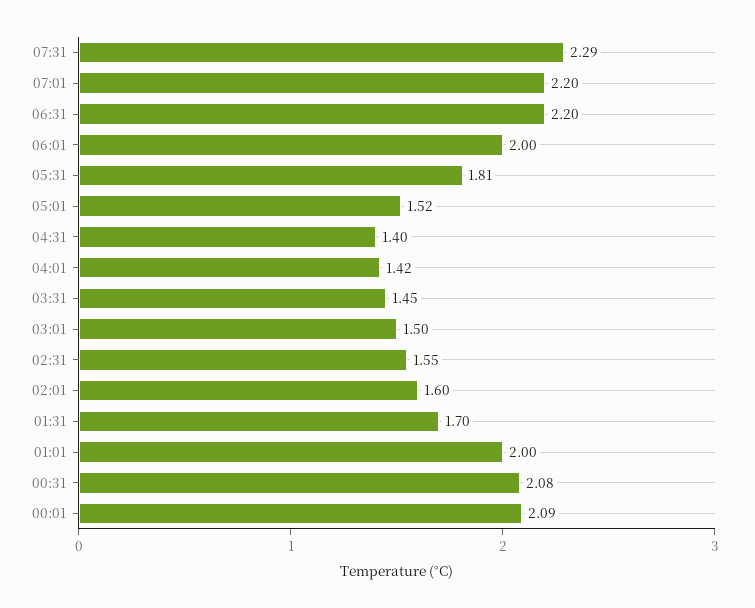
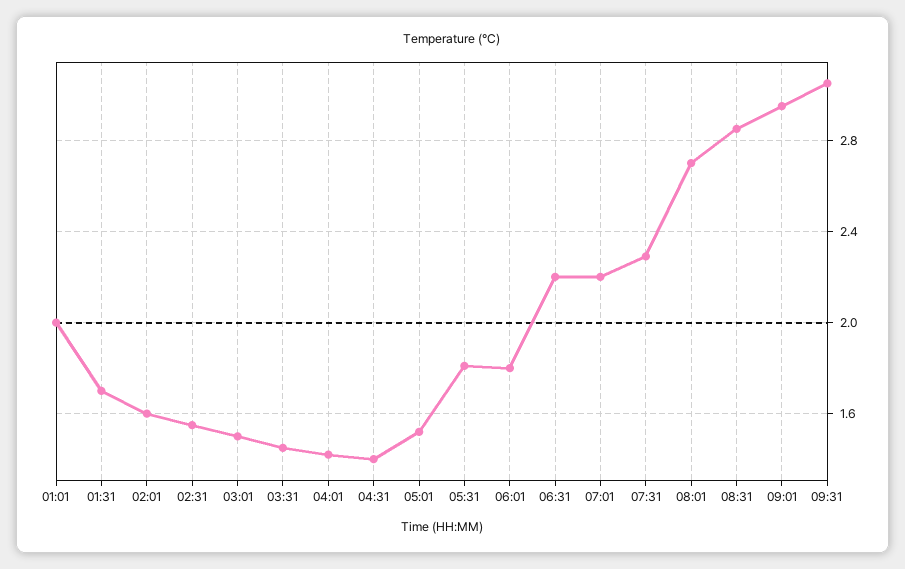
06:01: 2 -> 1.8
00:31: 2.08 -> none
00:01: 2.09 -> none
08:01: none -> 2.7
08:31: none -> 2.85
09:01: none -> 2.95
09:31: none -> 3.05

